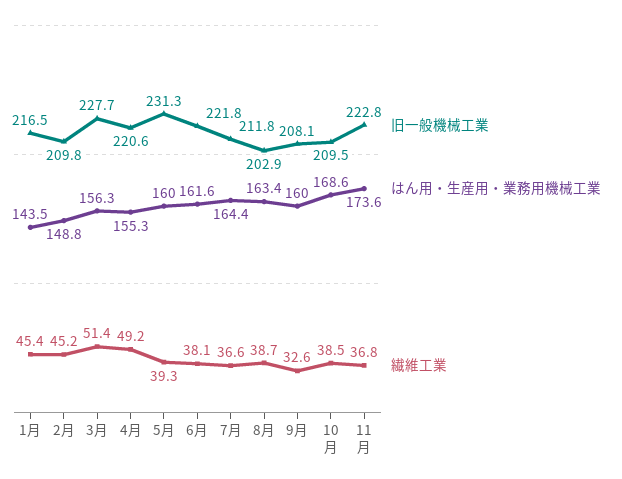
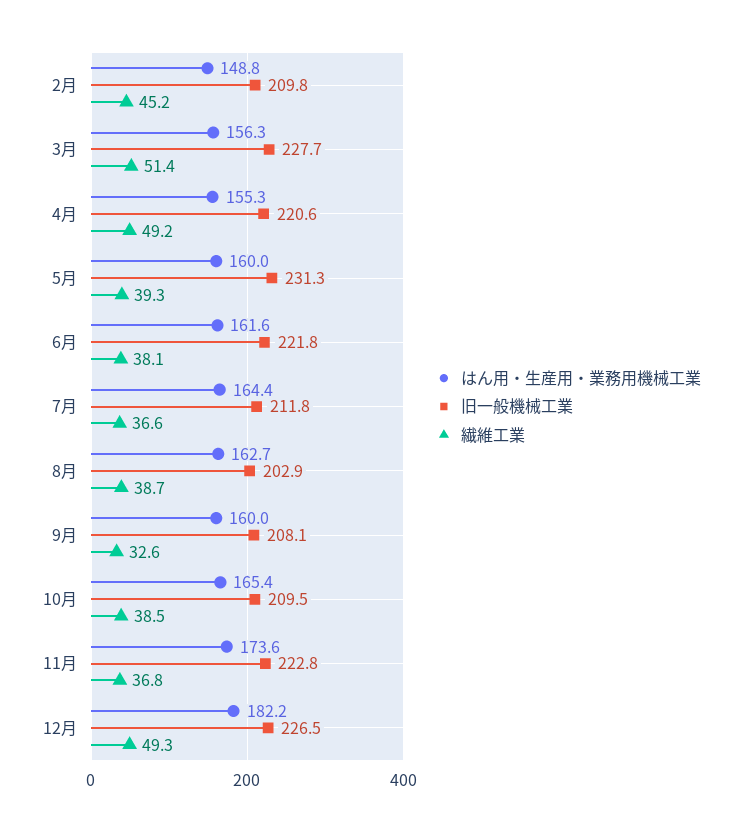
旧一般機械工業, 1月: 216.5 -> none
はん用・生産用・業務用機械工業, 1月: 143.5 -> none
繊維工業, 1月: 45.4 -> none
はん用・生産用・業務用機械工業, 8月: 163.4 -> 162.7
はん用・生産用・業務用機械工業, 10月: 168.6 -> 165.4
はん用・生産用・業務用機械工業, 12月: none -> 182.2
旧一般機械工業, 12月: none -> 226.5
繊維工業, 12月: none -> 49.3

